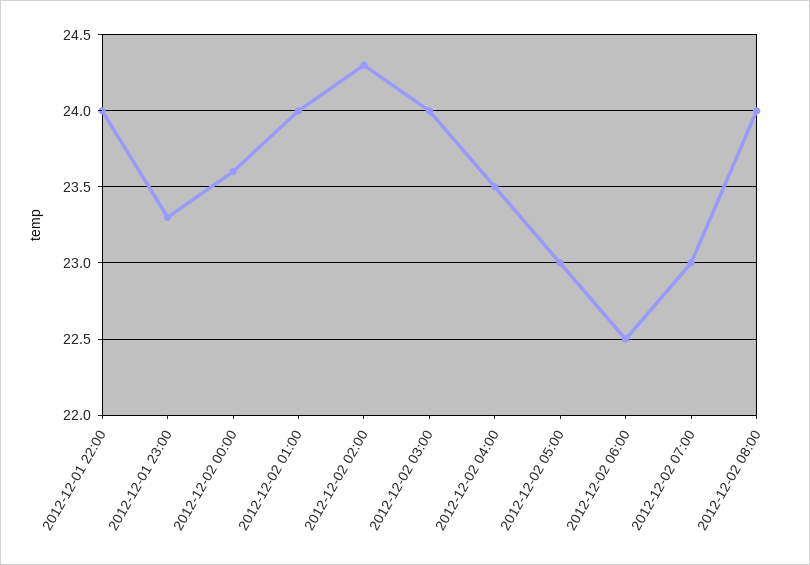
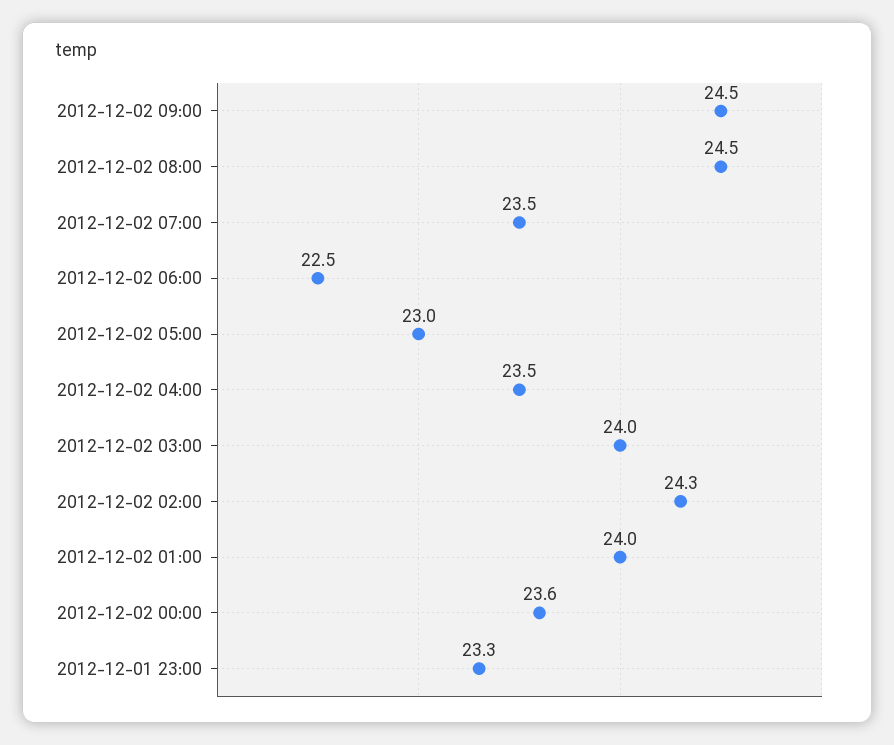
2012-12-01 22:00: 24 -> none
2012-12-02 07:00: 23 -> 23.5
2012-12-02 08:00: 24 -> 24.5
2012-12-02 09:00: none -> 24.5

